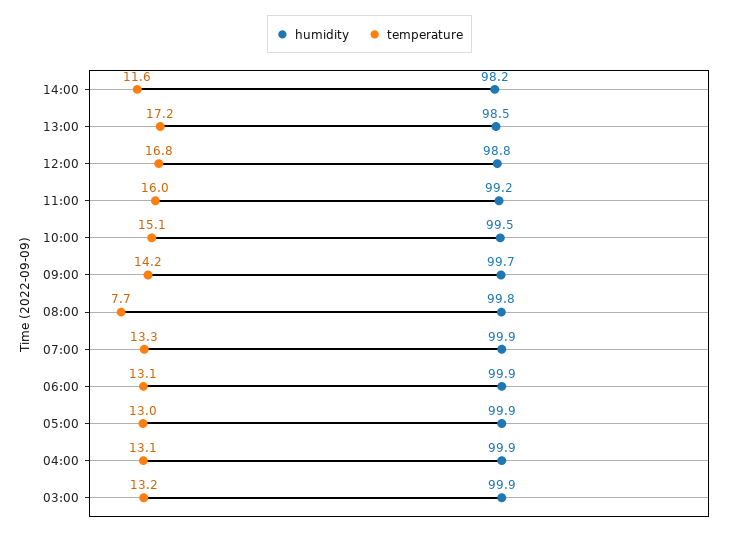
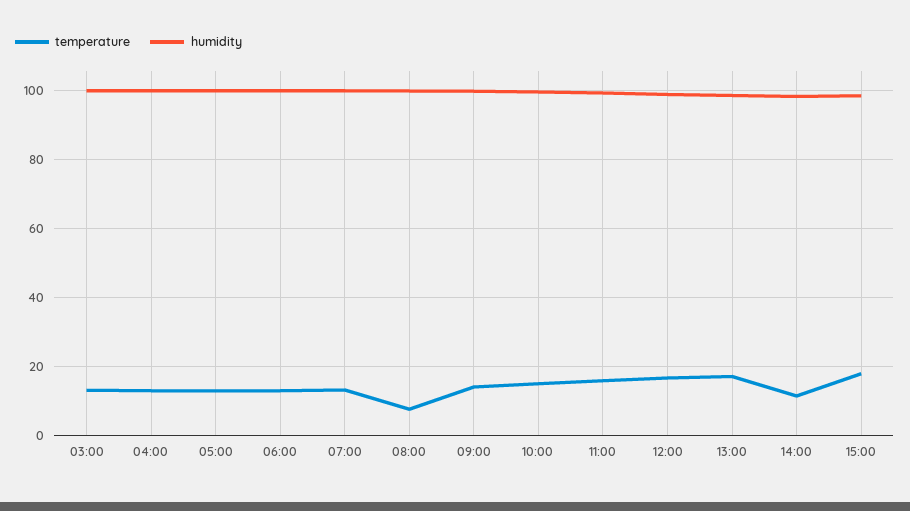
temperature, 15:00: none -> 18
humidity, 15:00: none -> 98

